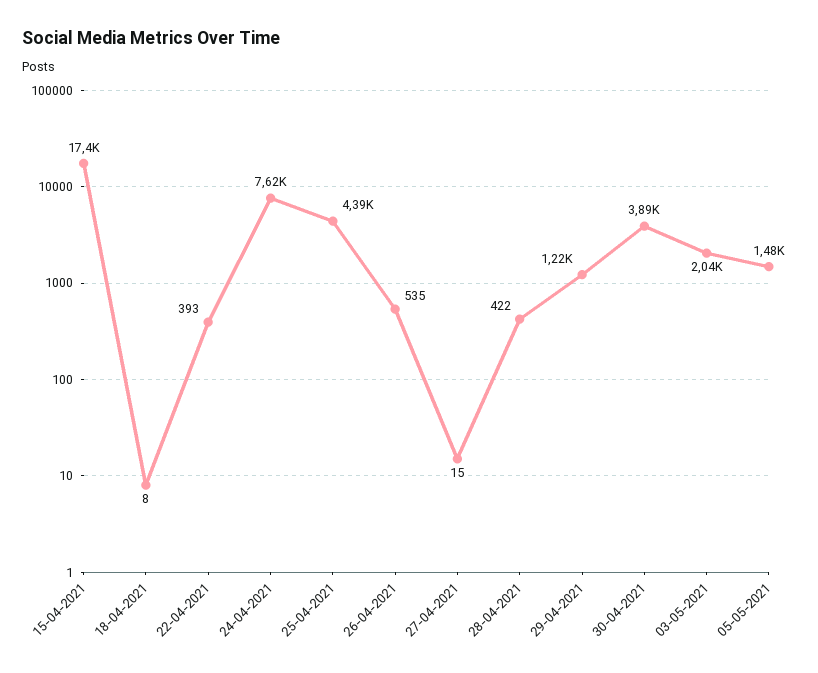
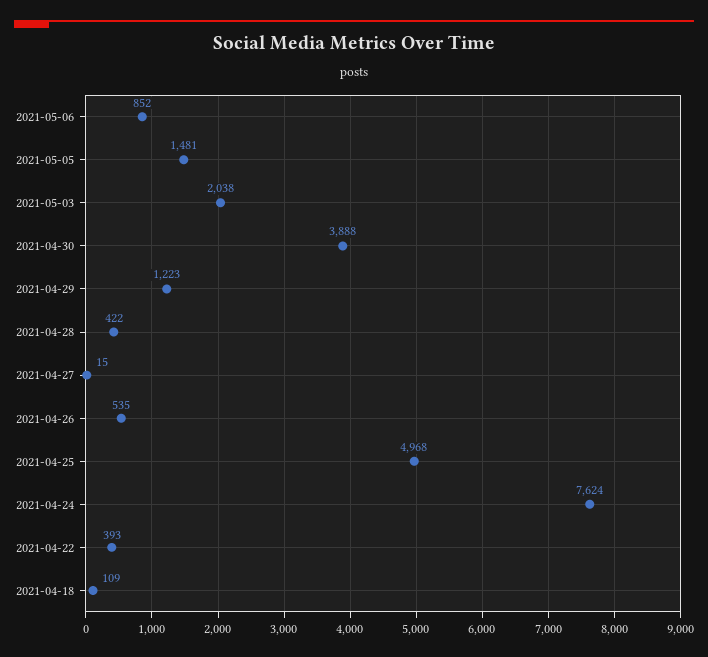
15-04-2021: 17400 -> none
18-04-2021: 8 -> 109
25-04-2021: 4390 -> 4968
2021-05-06: none -> 852

